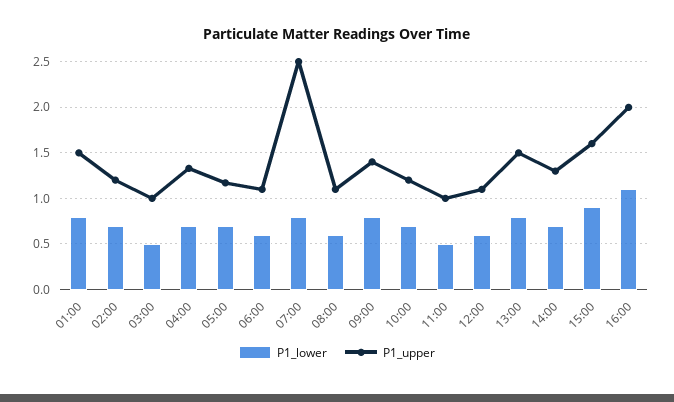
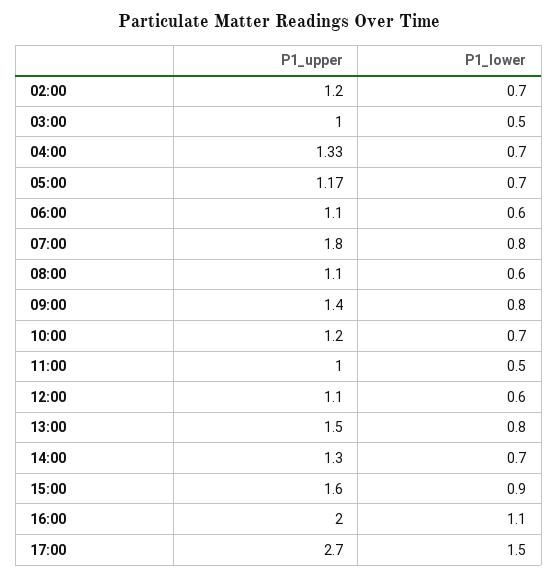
P1_lower, 01:00: 0.8 -> none
P1_upper, 01:00: 1.5 -> none
P1_upper, 07:00: 2.5 -> 1.8
P1_upper, 17:00: none -> 2.7
P1_lower, 17:00: none -> 1.5

